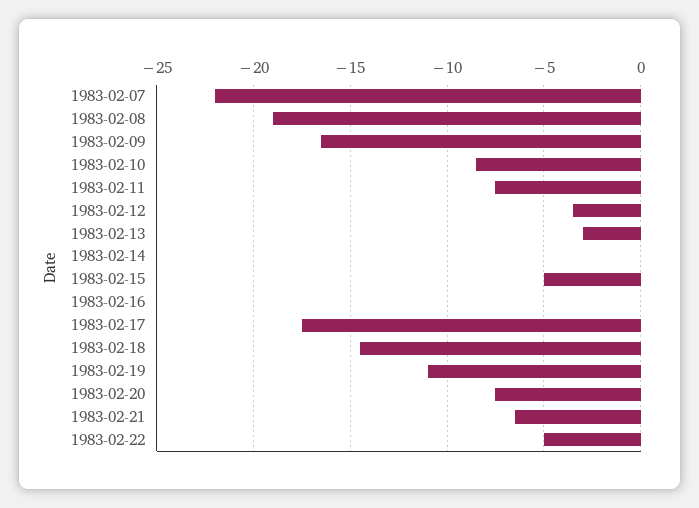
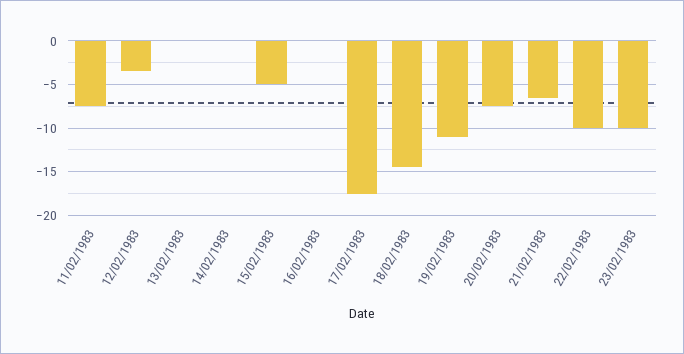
1983-02-07: -22 -> none
1983-02-08: -19 -> none
1983-02-09: -16.5 -> none
1983-02-10: -8.5 -> none
1983-02-13: -3 -> 0
1983-02-22: -5 -> -10
23/02/1983: none -> -10

